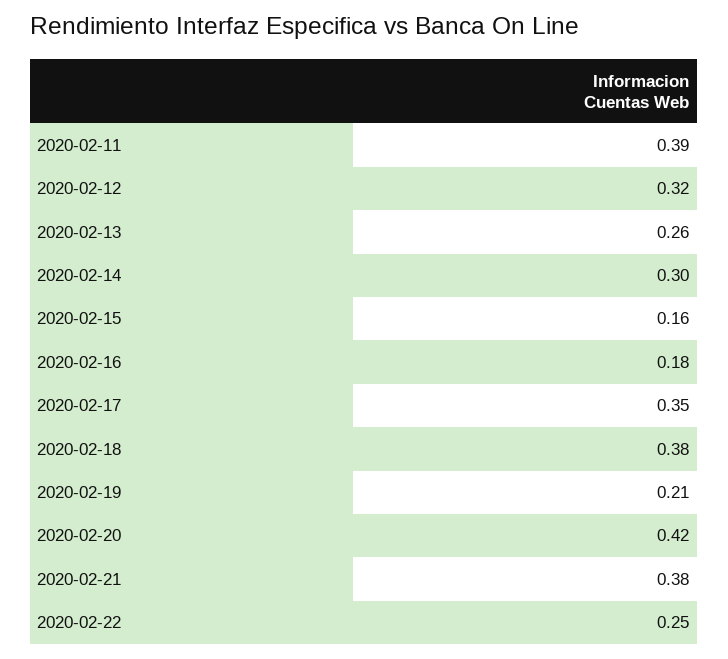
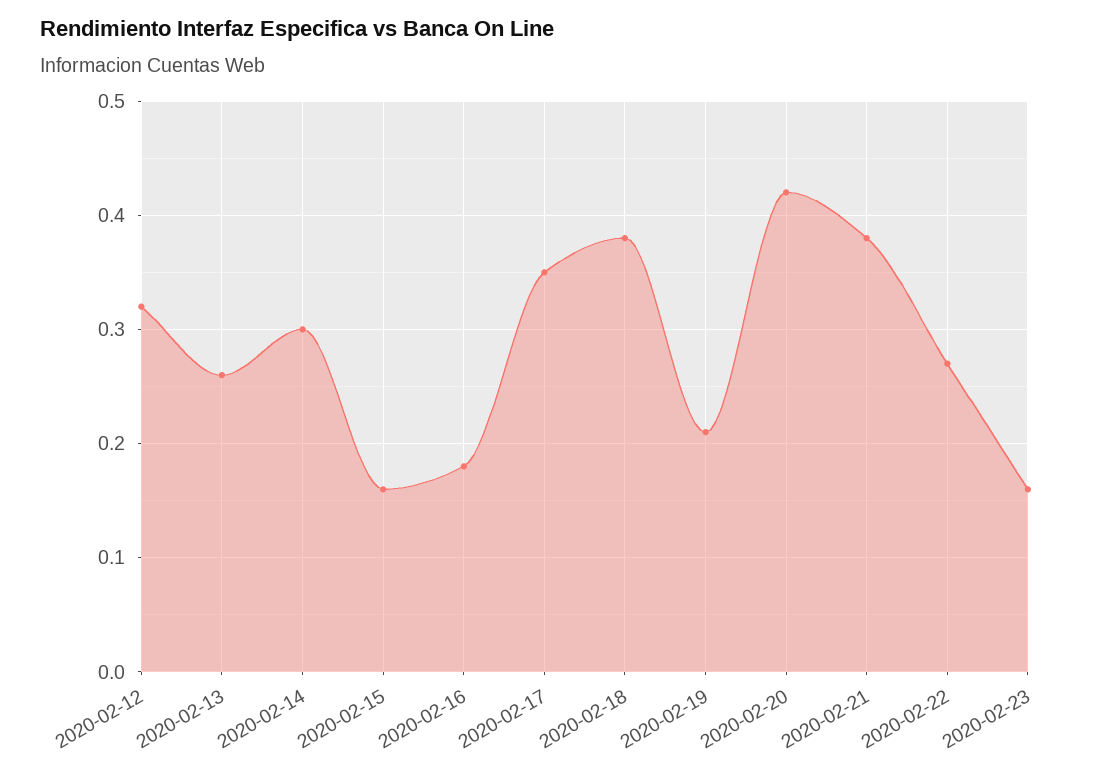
2020-02-11: 0.39 -> none
2020-02-22: 0.25 -> 0.27
2020-02-23: none -> 0.16

